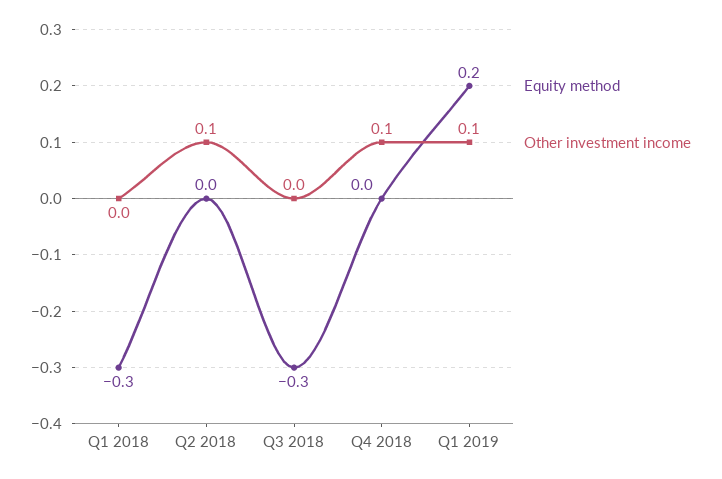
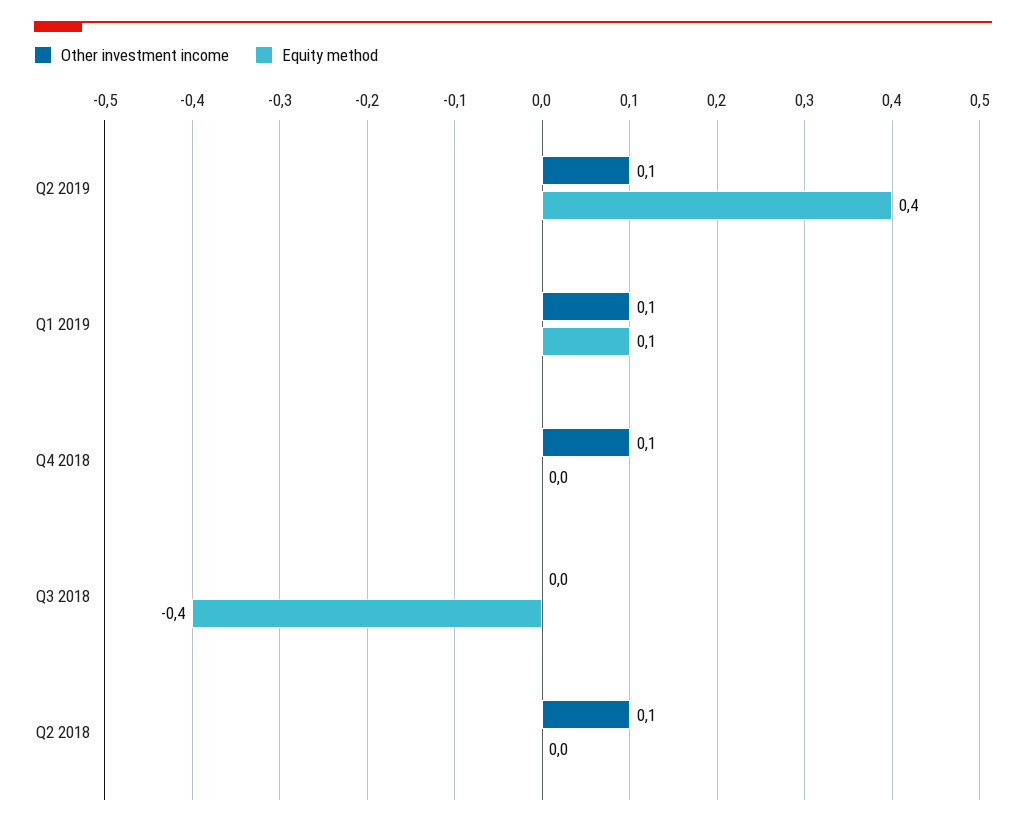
Equity method, Q1 2018: -0.3 -> none
Other investment income, Q1 2018: 0 -> none
Equity method, Q3 2018: -0.3 -> -0.4
Equity method, Q1 2019: 0.2 -> 0.1
Other investment income, Q2 2019: none -> 0.1
Equity method, Q2 2019: none -> 0.4

